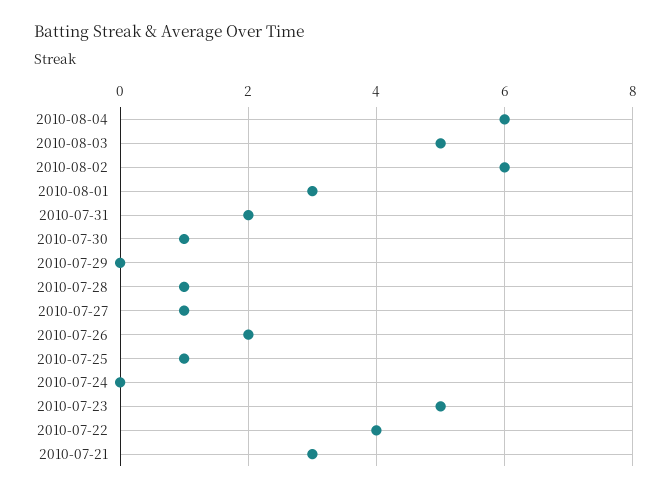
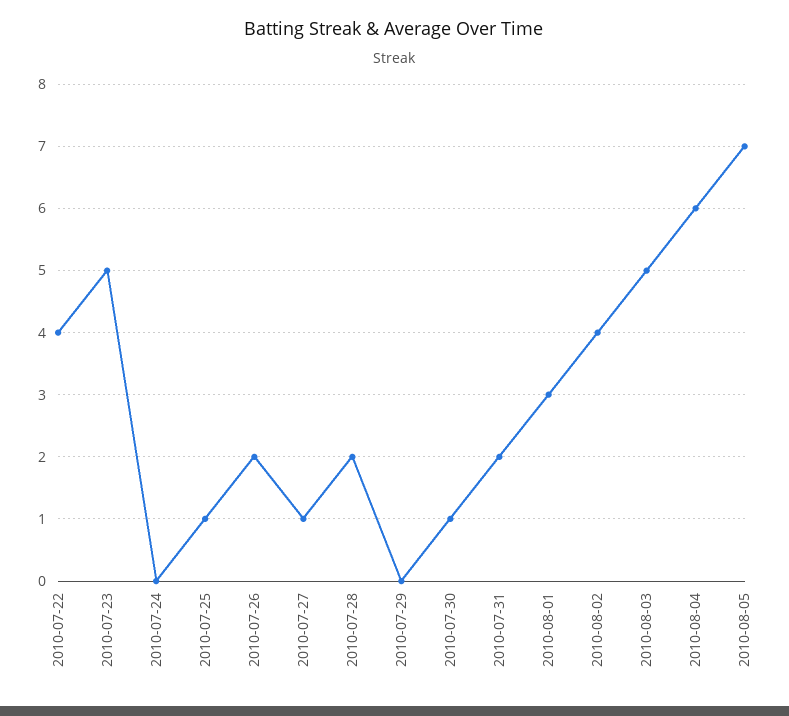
2010-08-02: 6 -> 4
2010-07-28: 1 -> 2
2010-07-21: 3 -> none
2010-08-05: none -> 7

